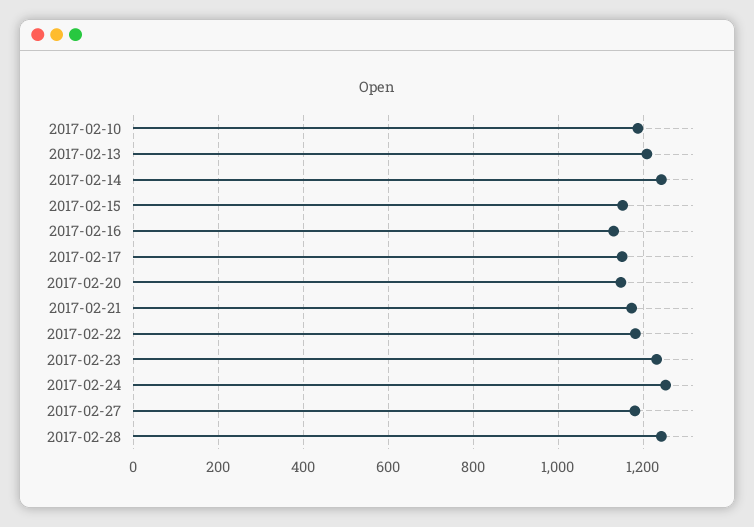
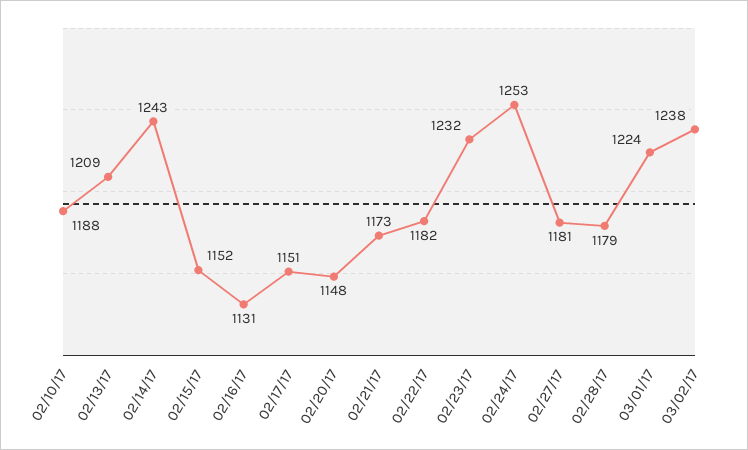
2017-02-28: 1240 -> 1179
03/01/17: none -> 1224
03/02/17: none -> 1238

